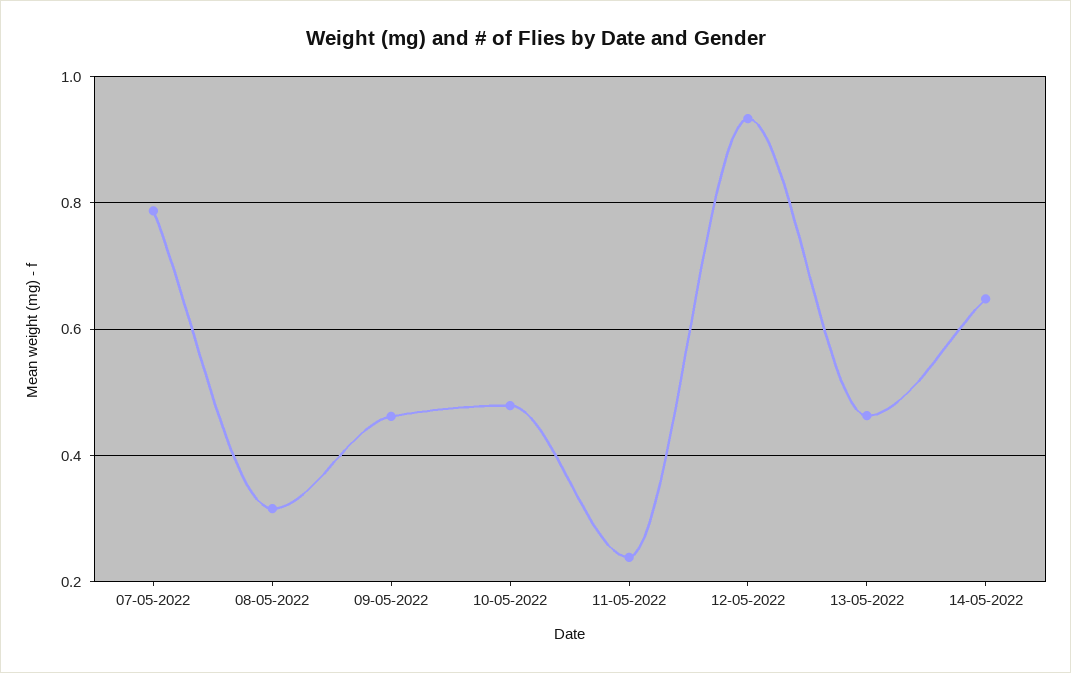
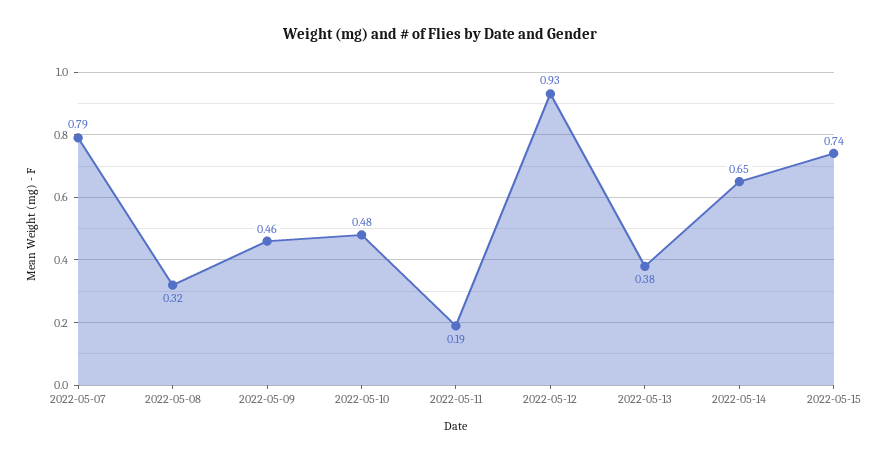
11-05-2022: 0.24 -> 0.19
13-05-2022: 0.46 -> 0.38
2022-05-15: none -> 0.74

